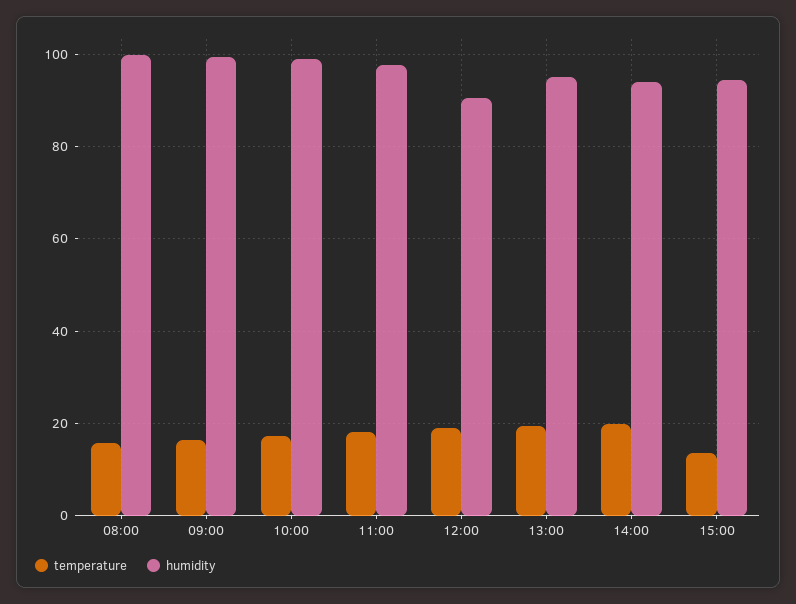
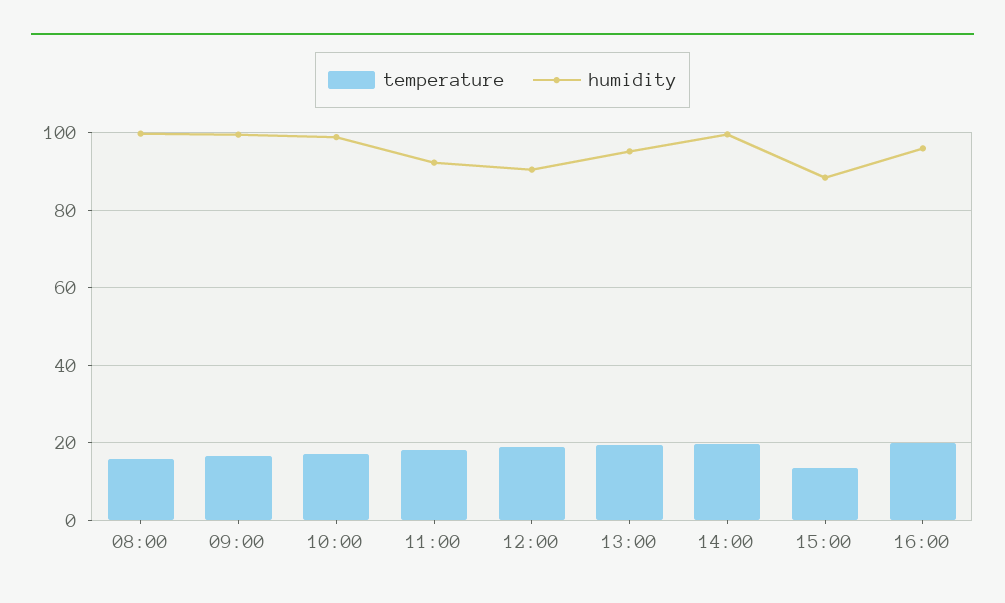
humidity, 11:00: 98 -> 92
humidity, 14:00: 94 -> 100
humidity, 15:00: 94 -> 88
temperature, 16:00: none -> 20
humidity, 16:00: none -> 96

